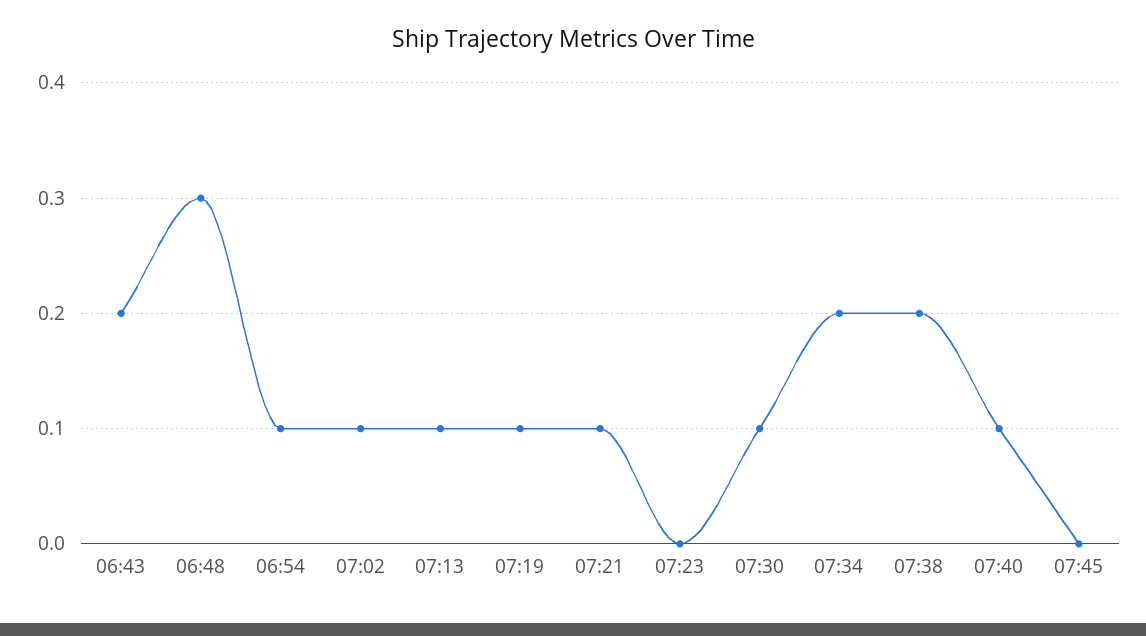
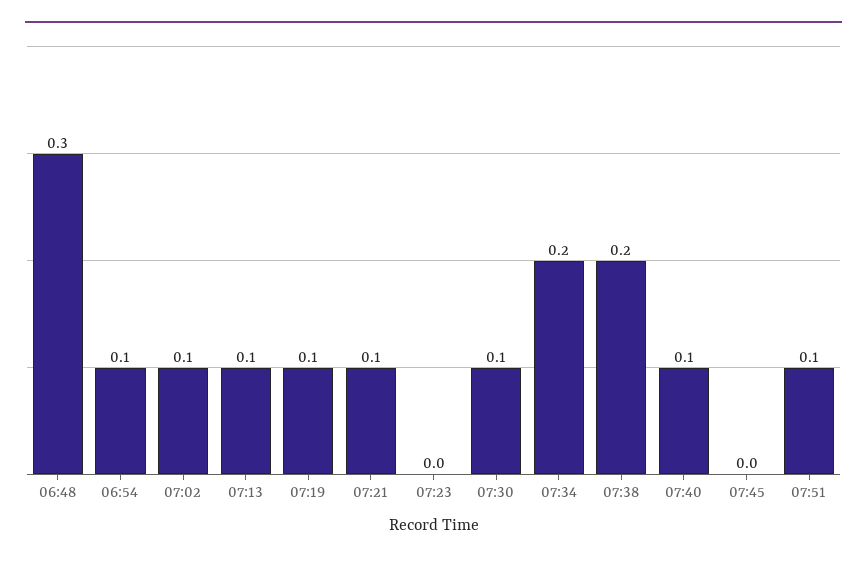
06:43: 0.2 -> none
07:51: none -> 0.1

